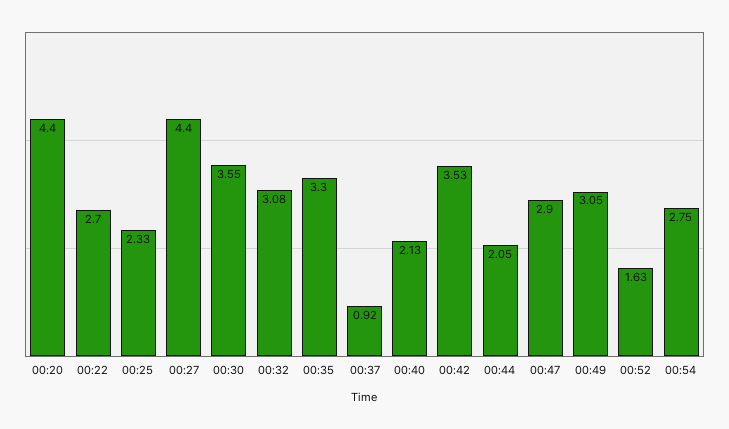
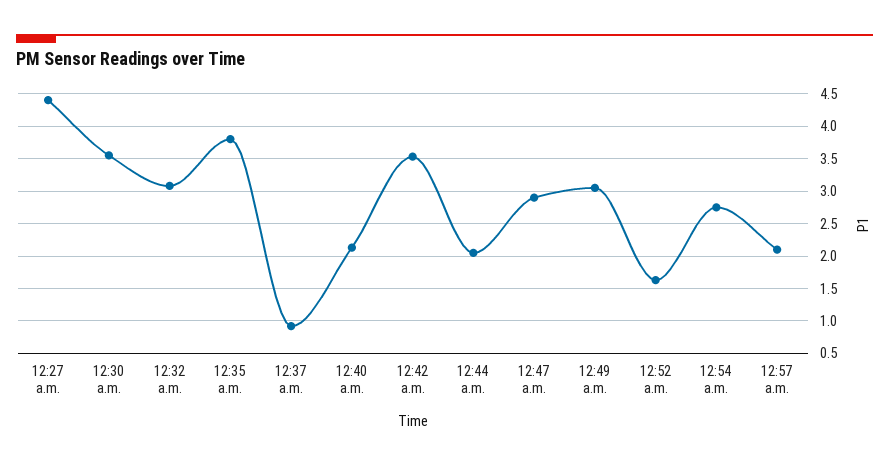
00:20: 4.4 -> none
00:22: 2.7 -> none
00:25: 2.33 -> none
00:35: 3.3 -> 3.8
12:57 a.m.: none -> 2.1

